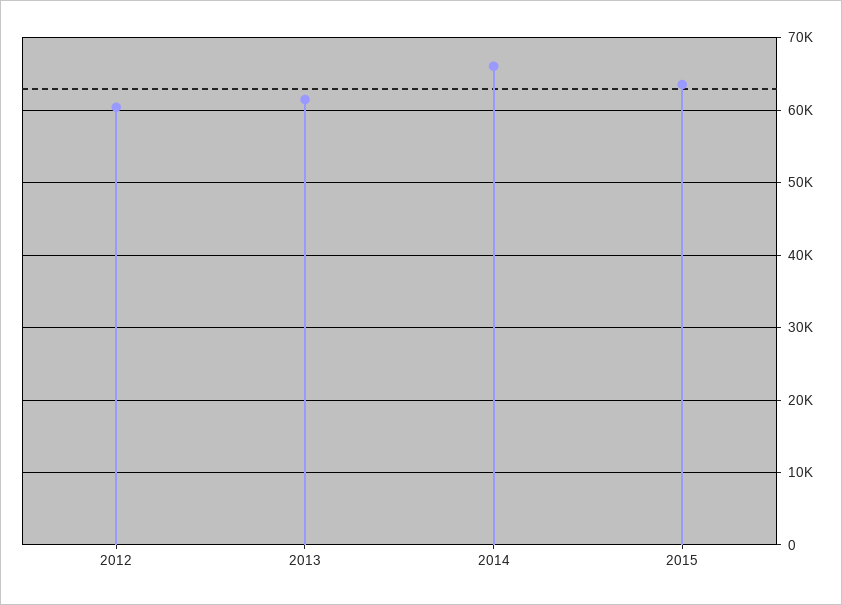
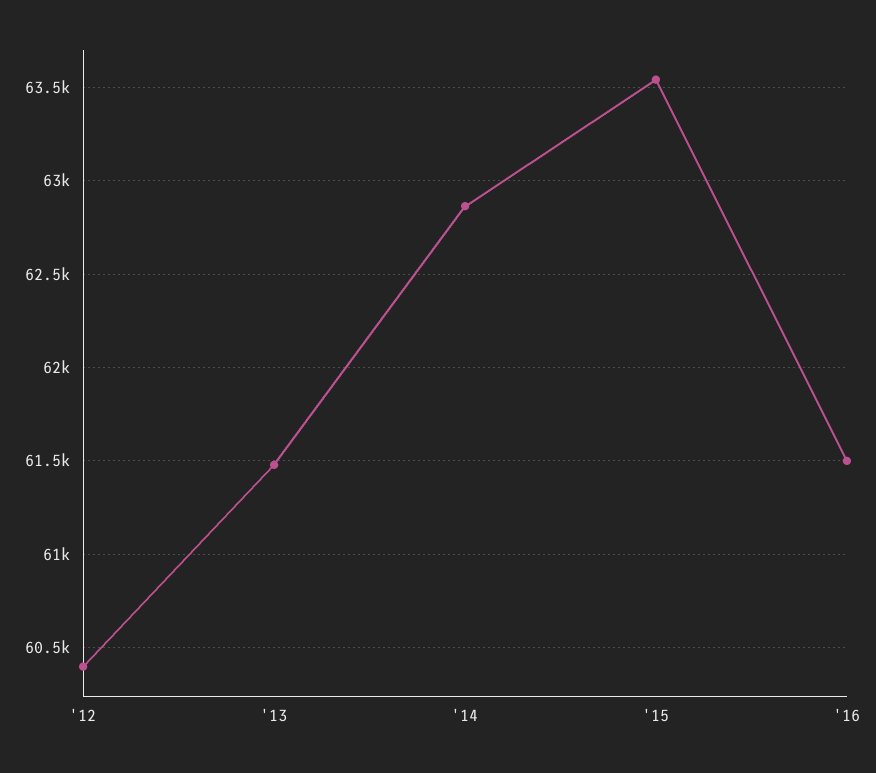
2014: 66000 -> 62850
'16: none -> 61500

